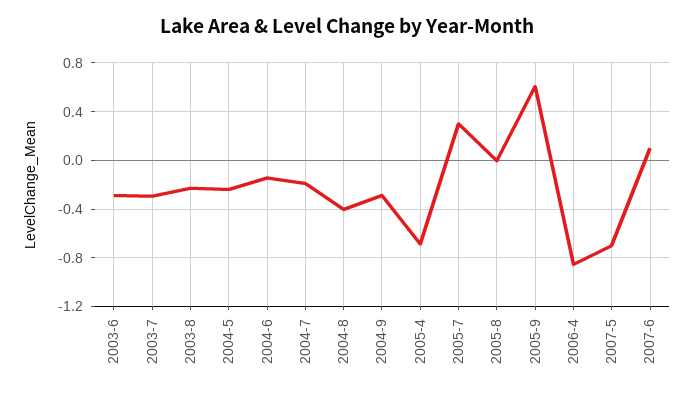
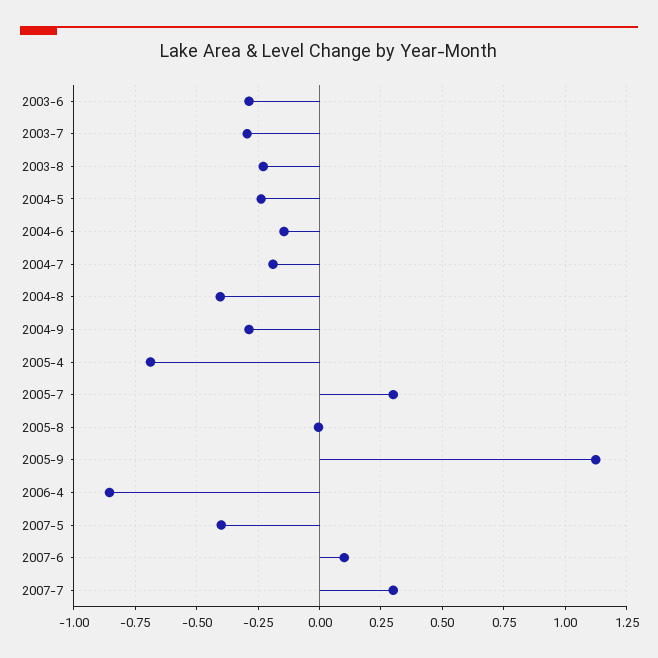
2005-9: 0.6 -> 1.125
2007-5: -0.7 -> -0.4
2007-7: none -> 0.3

